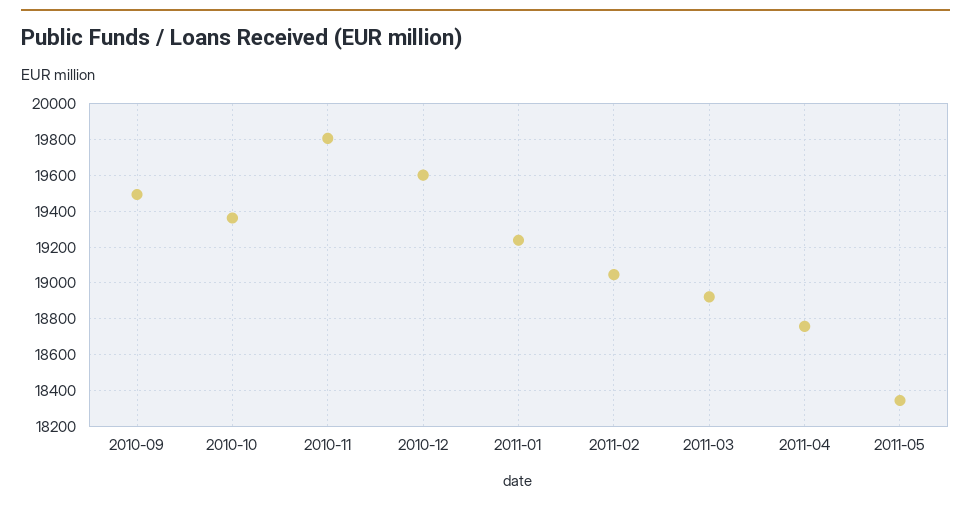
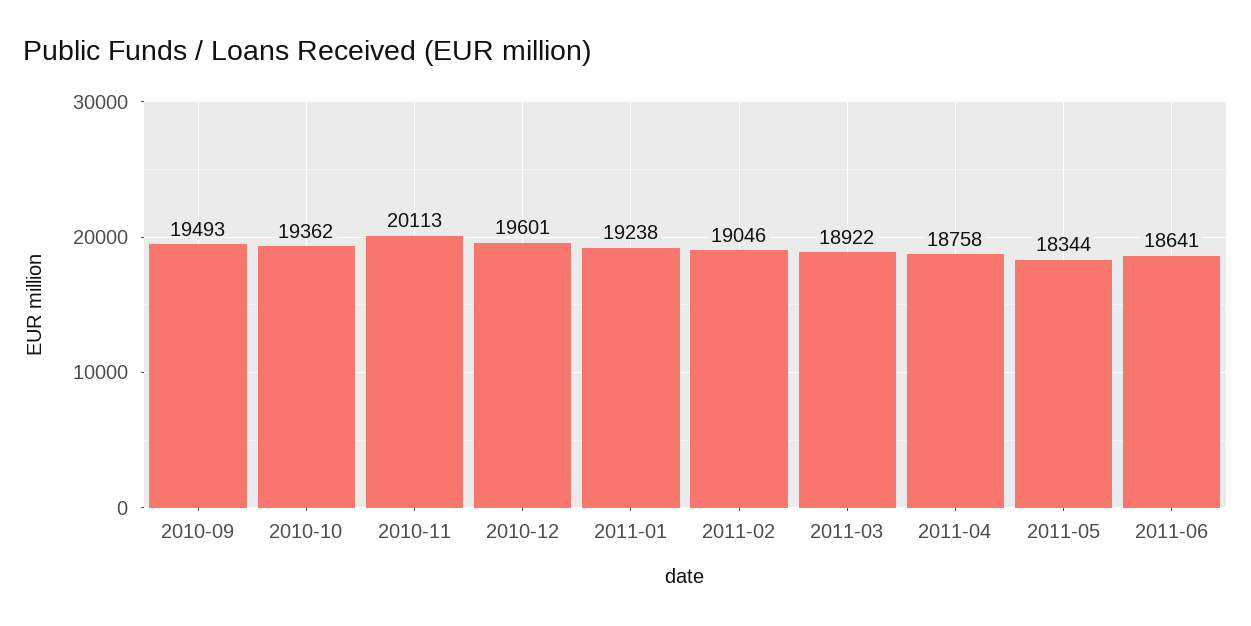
2010-11: 19800 -> 20113
2011-06: none -> 18641

